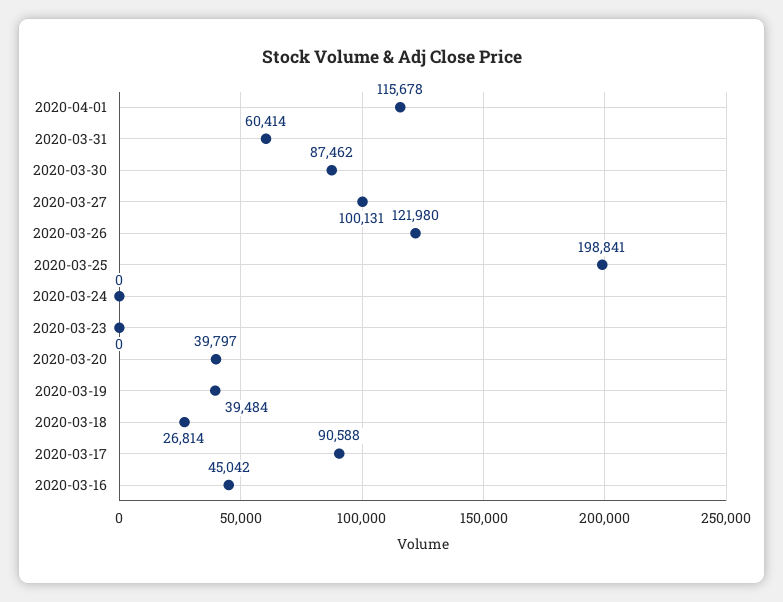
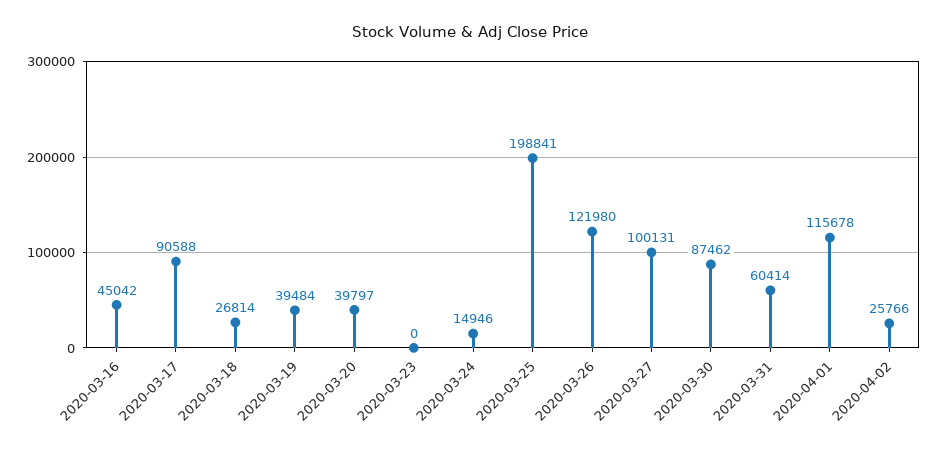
2020-03-24: 0 -> 14946
2020-04-02: none -> 25766

